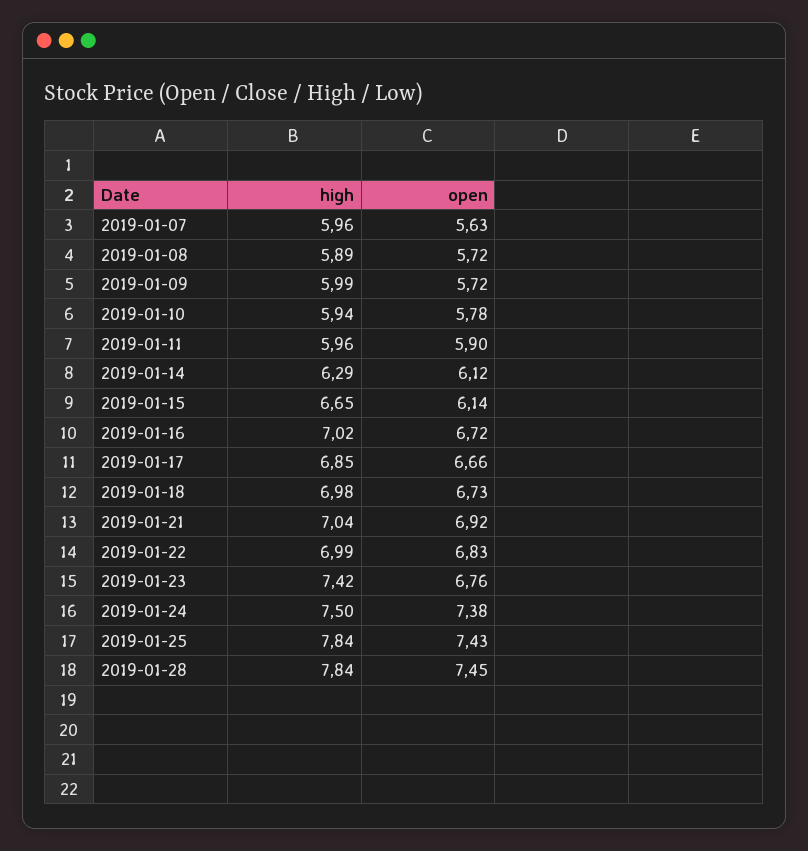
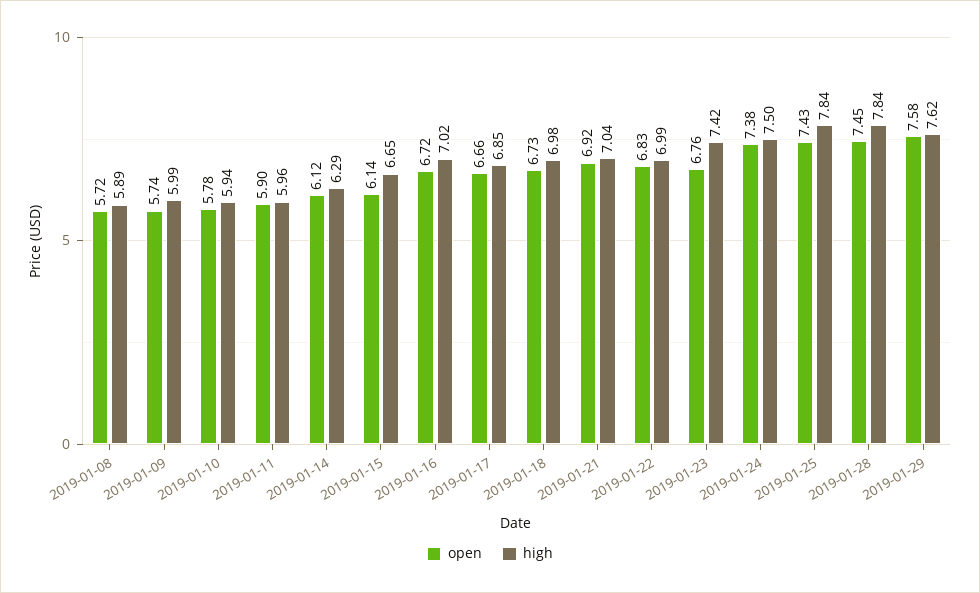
high, 2019-01-07: 5.96 -> none
open, 2019-01-07: 5.63 -> none
open, 2019-01-09: 5.72 -> 5.74
open, 2019-01-29: none -> 7.58
high, 2019-01-29: none -> 7.62

